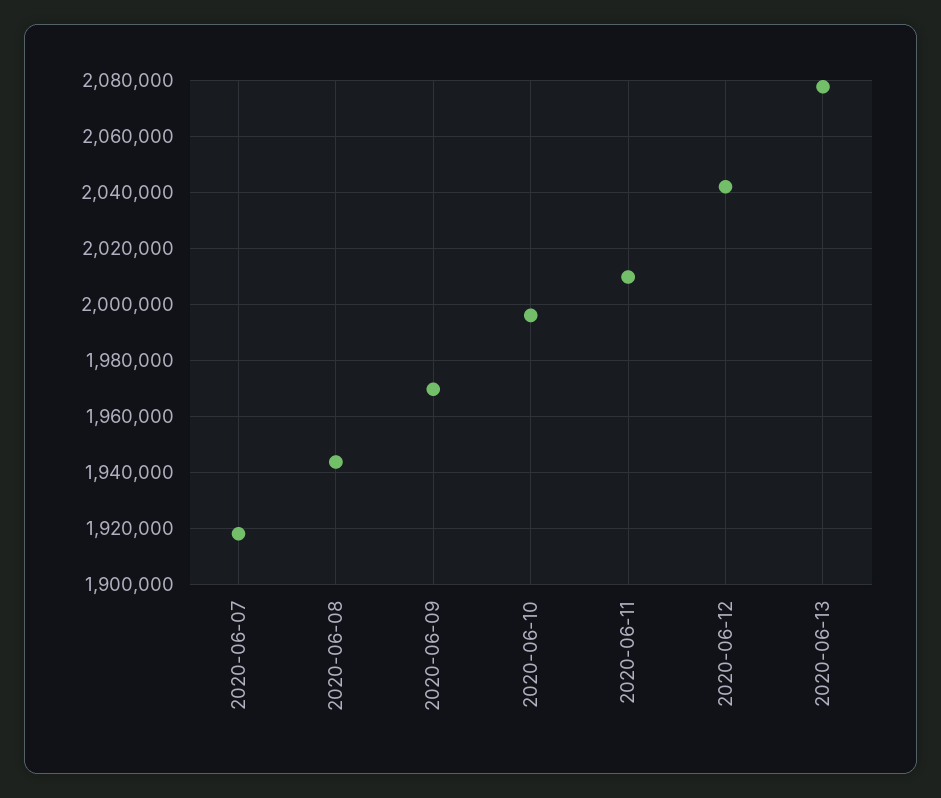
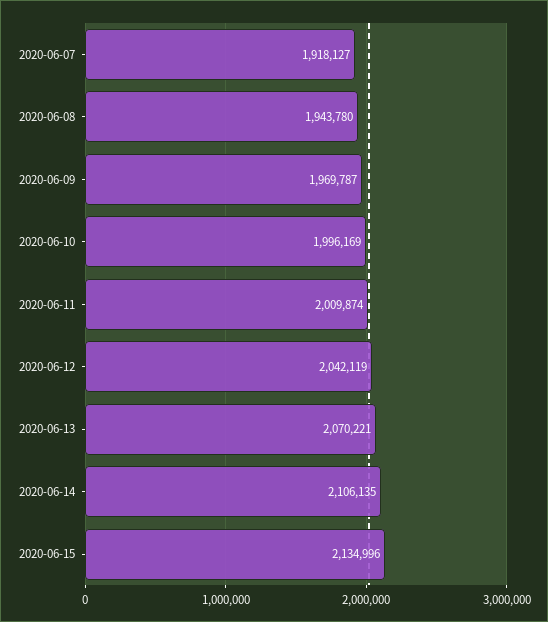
2020-06-13: 2077500 -> 2070221
2020-06-14: none -> 2106135
2020-06-15: none -> 2134996

